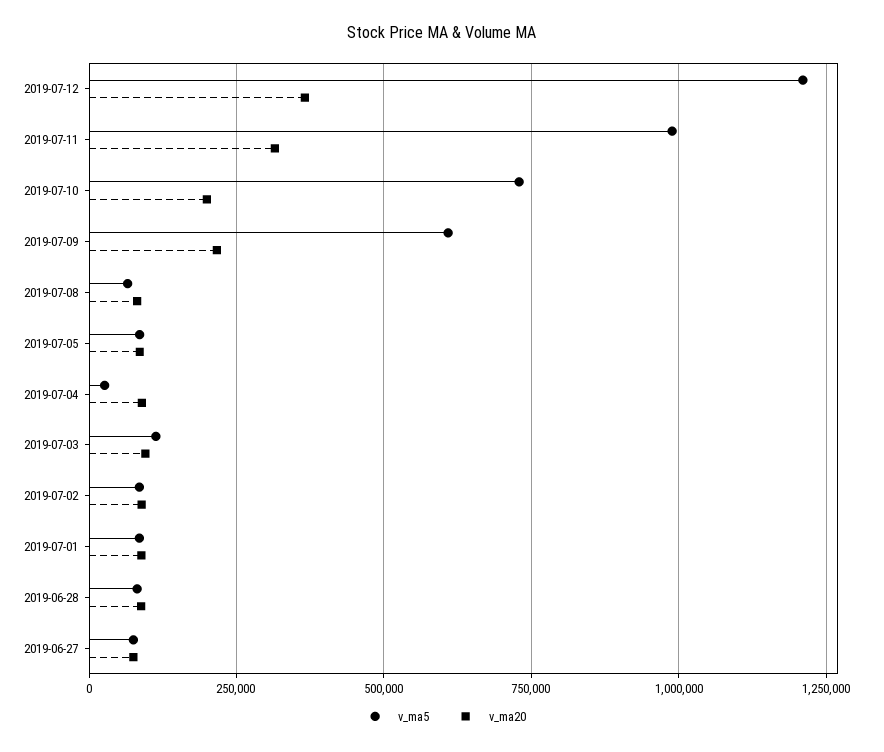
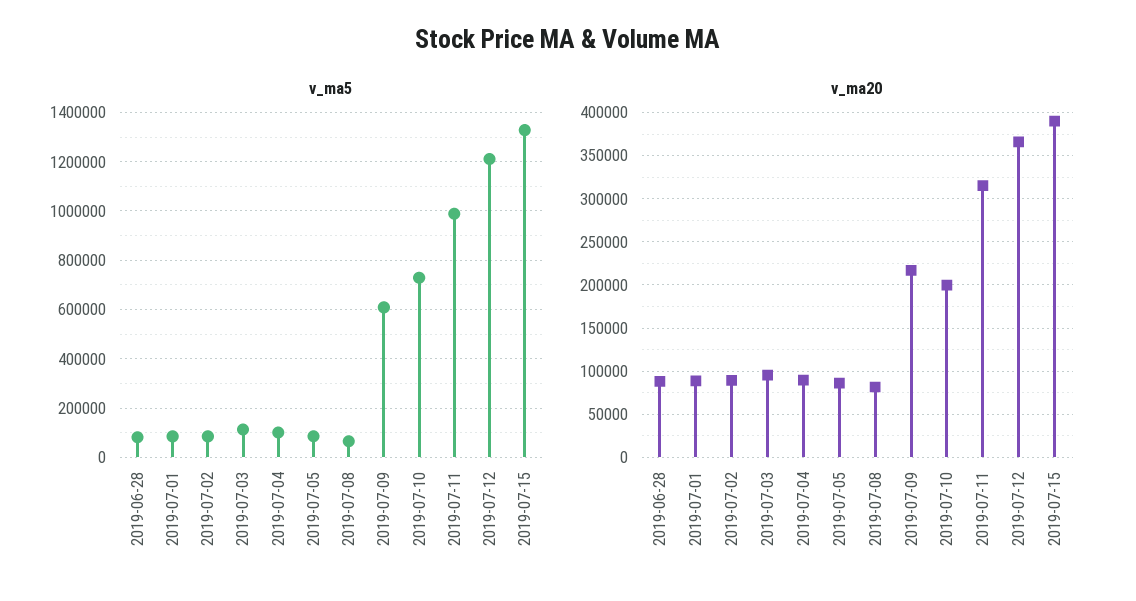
v_ma5, 2019-07-04: 25000 -> 100000
v_ma5, 2019-06-27: 75000 -> none
v_ma20, 2019-06-27: 75000 -> none
v_ma5, 2019-07-15: none -> 1325000
v_ma20, 2019-07-15: none -> 390000

